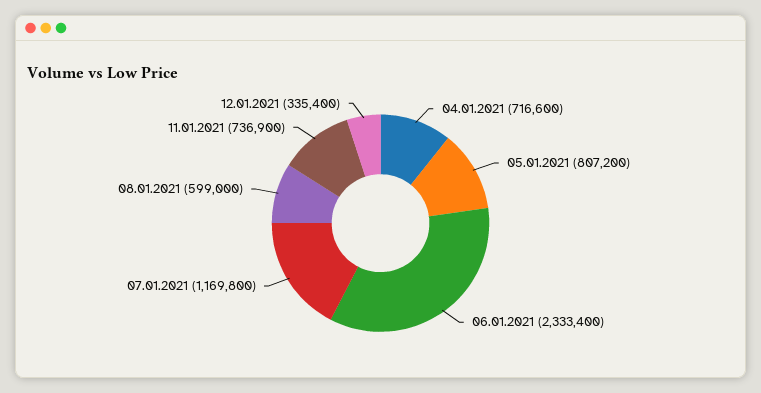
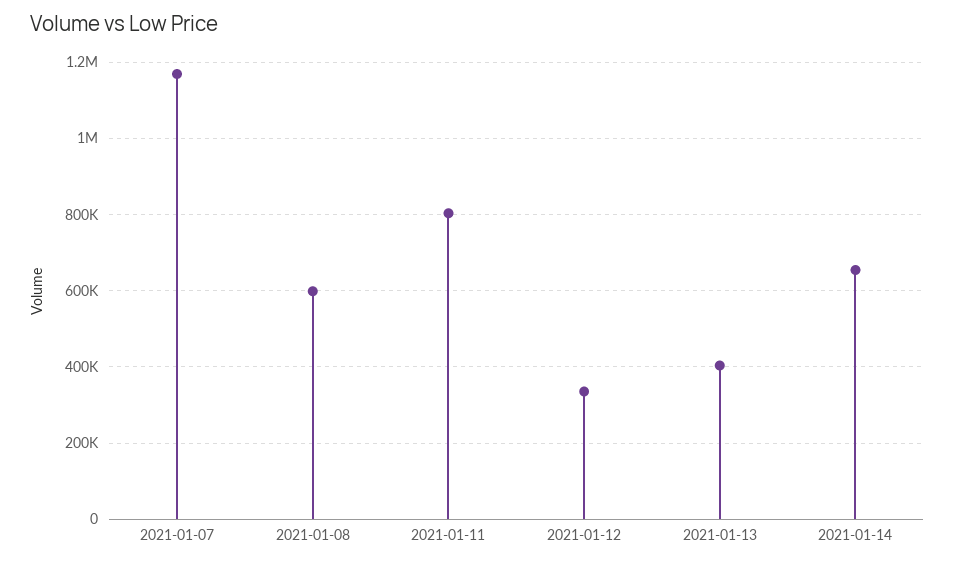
04.01.2021: 716600 -> none
05.01.2021: 807200 -> none
06.01.2021: 2333400 -> none
11.01.2021: 736900 -> 800000
2021-01-13: none -> 400000
2021-01-14: none -> 660000

